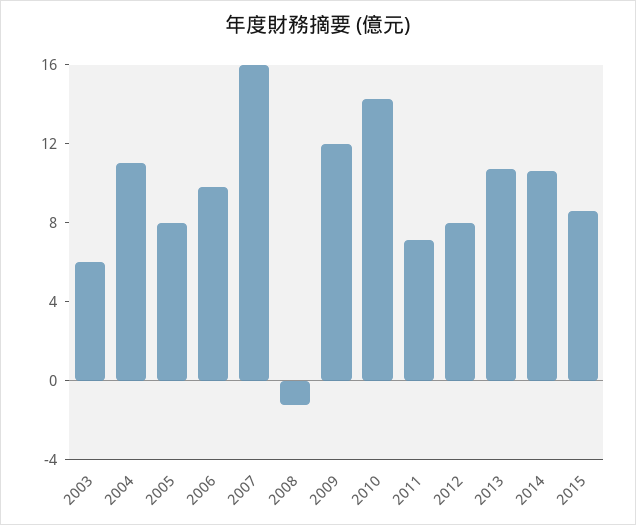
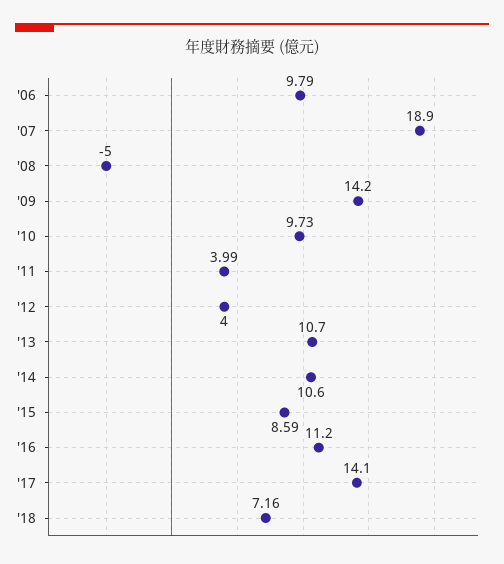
2003: 6 -> none
2004: 11 -> none
2005: 8 -> none
2007: 16 -> 18.9
2008: -1 -> -5
2009: 12 -> 14.2
2010: 14 -> 9.73
2011: 7 -> 3.99
2012: 8 -> 4
'16: none -> 11.2
'17: none -> 14.1
'18: none -> 7.16

